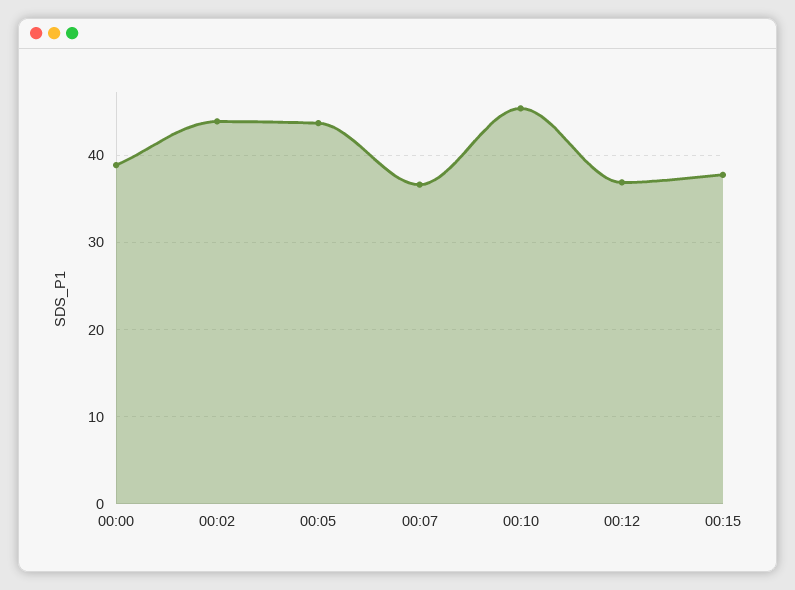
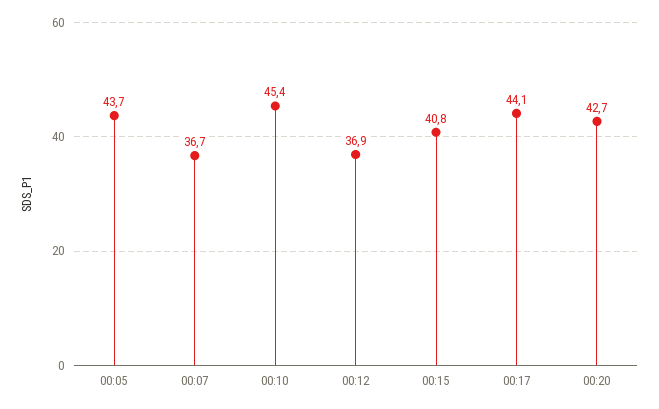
00:00: 39 -> none
00:02: 44 -> none
00:15: 38 -> 40.8
00:17: none -> 44.1
00:20: none -> 42.7

